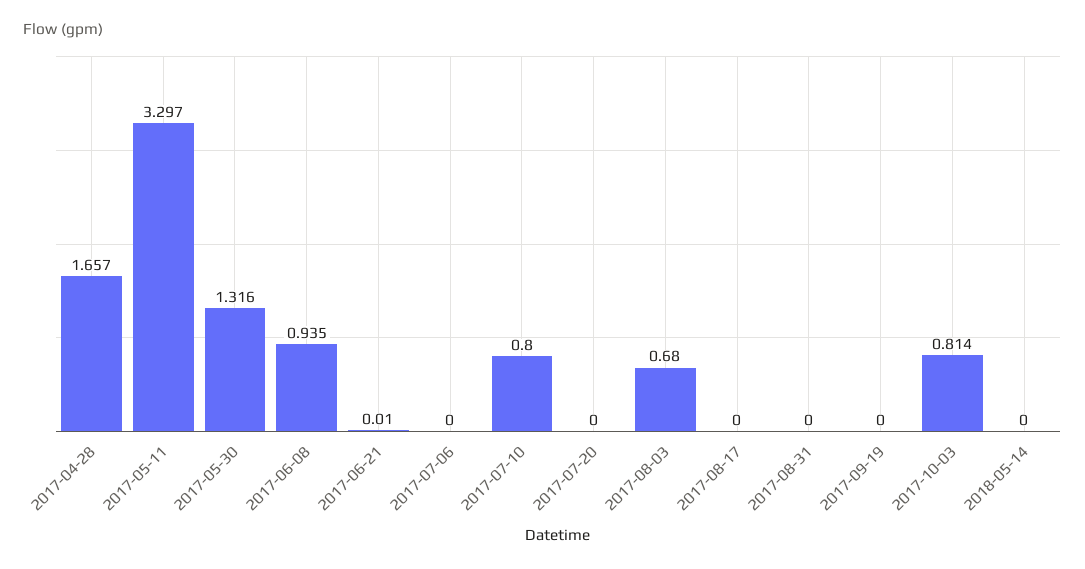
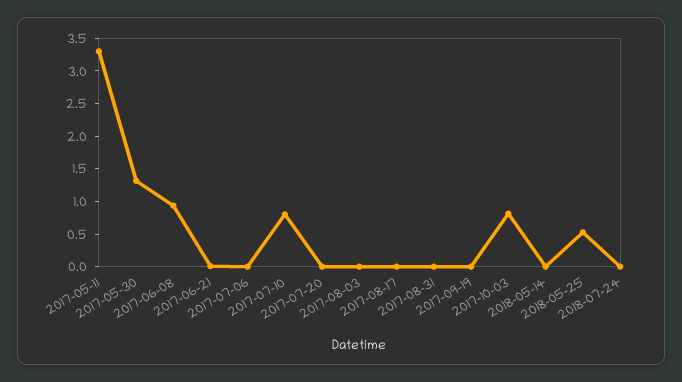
2017-04-28: 1.657 -> none
2017-08-03: 0.68 -> 0
2018-05-25: none -> 0.5
2018-07-24: none -> 0

